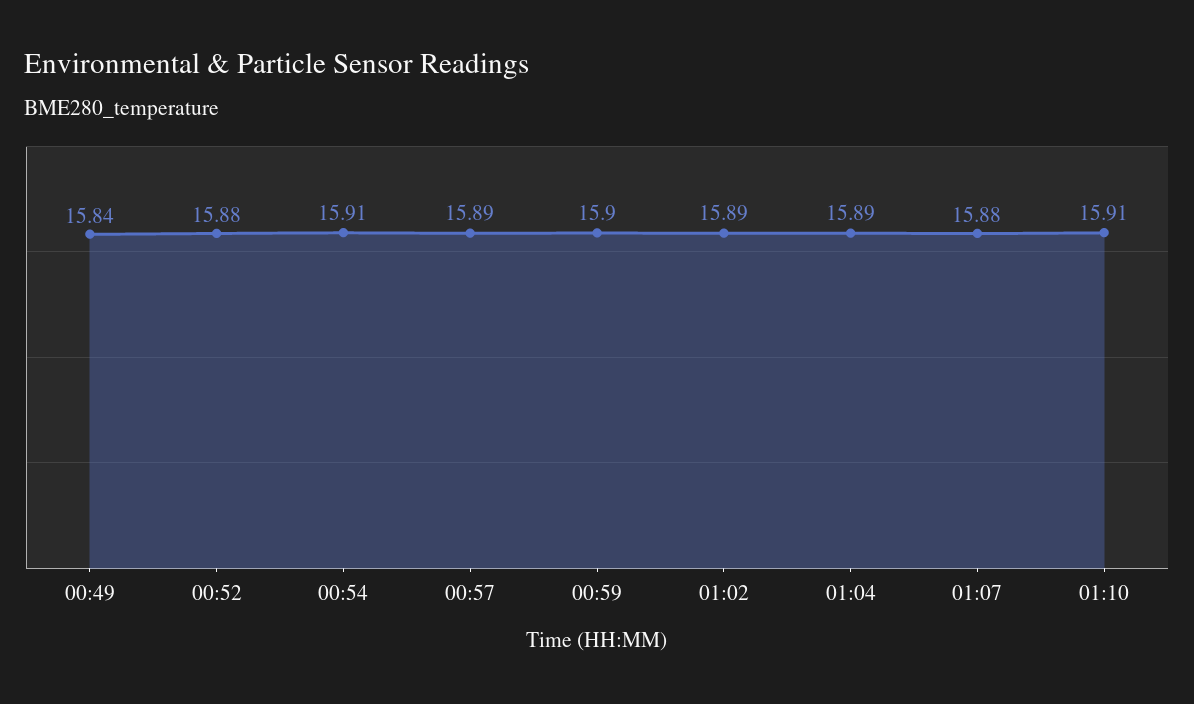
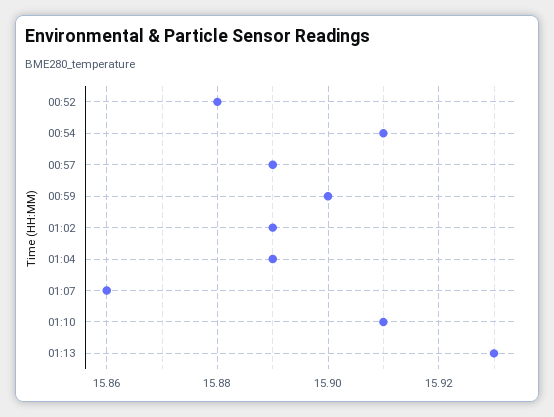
00:49: 15.84 -> none
01:07: 15.88 -> 15.86
01:13: none -> 15.93

